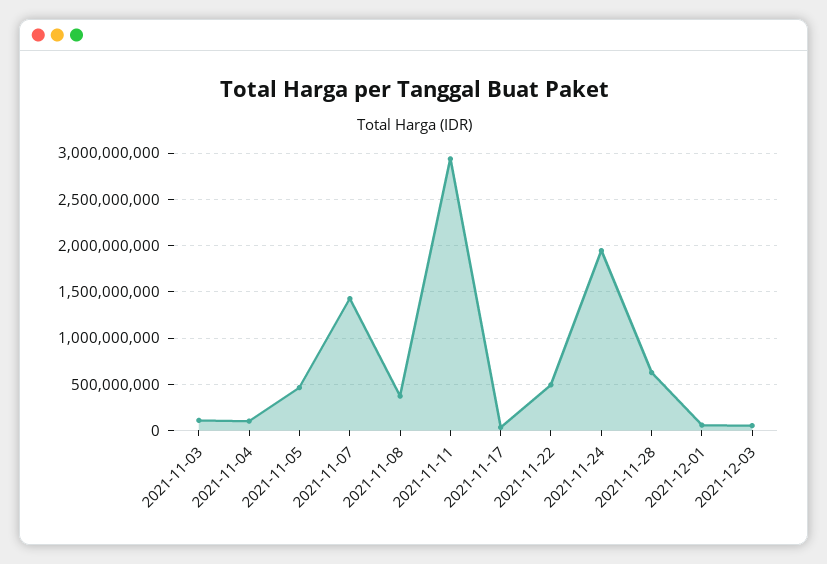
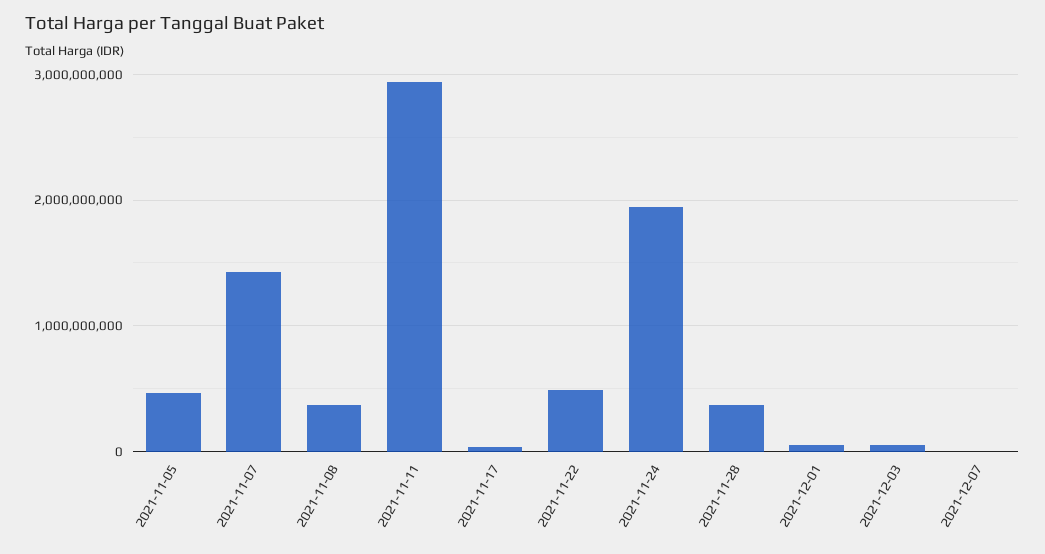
2021-11-03: 100000000 -> none
2021-11-04: 100000000 -> none
2021-11-28: 600000000 -> 400000000
2021-12-07: none -> 0

